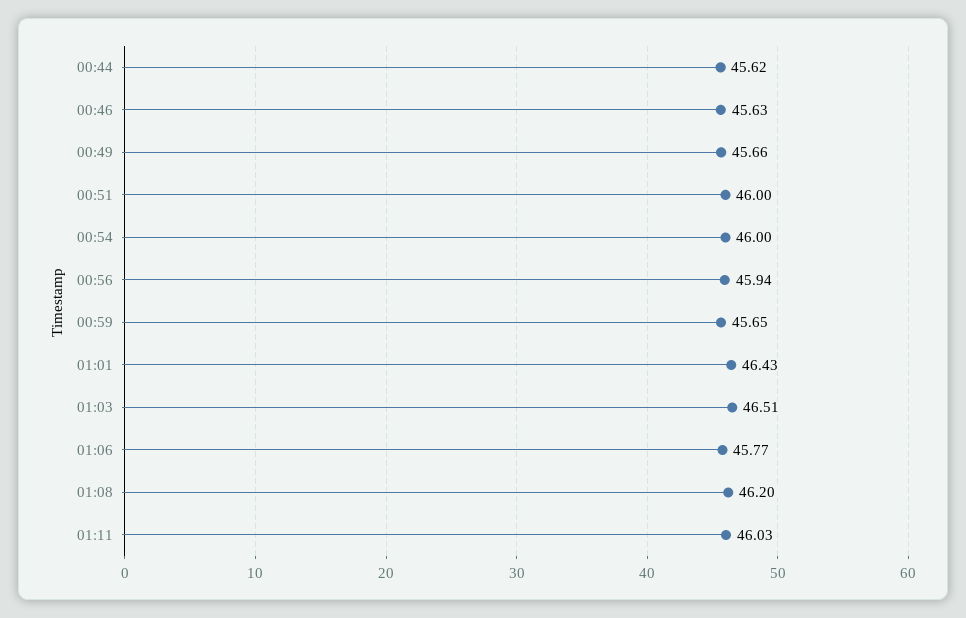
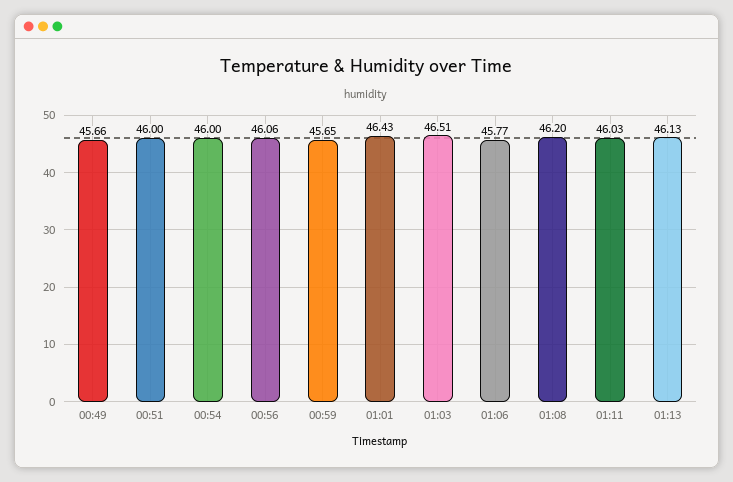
00:44: 45.62 -> none
00:46: 45.63 -> none
00:56: 45.94 -> 46.06
01:13: none -> 46.13

